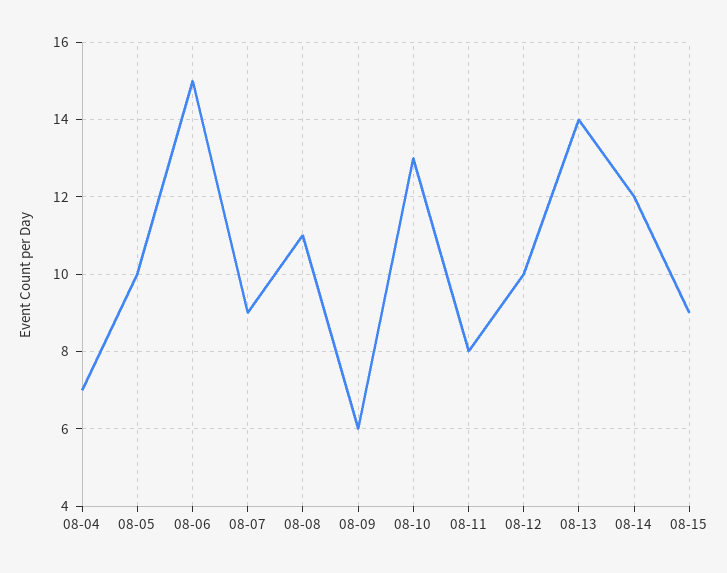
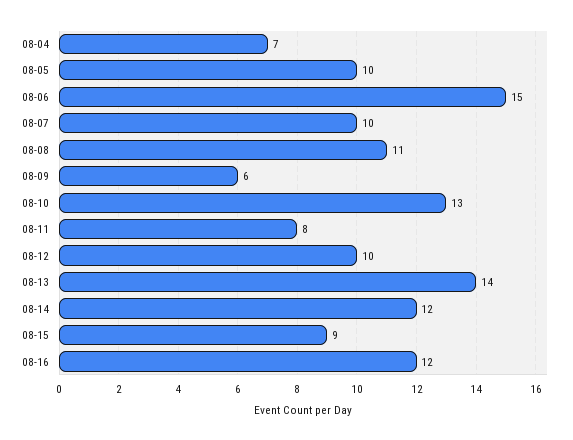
08-07: 9 -> 10
08-16: none -> 12

